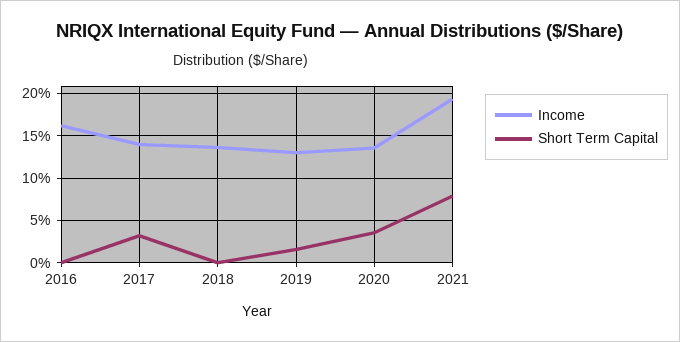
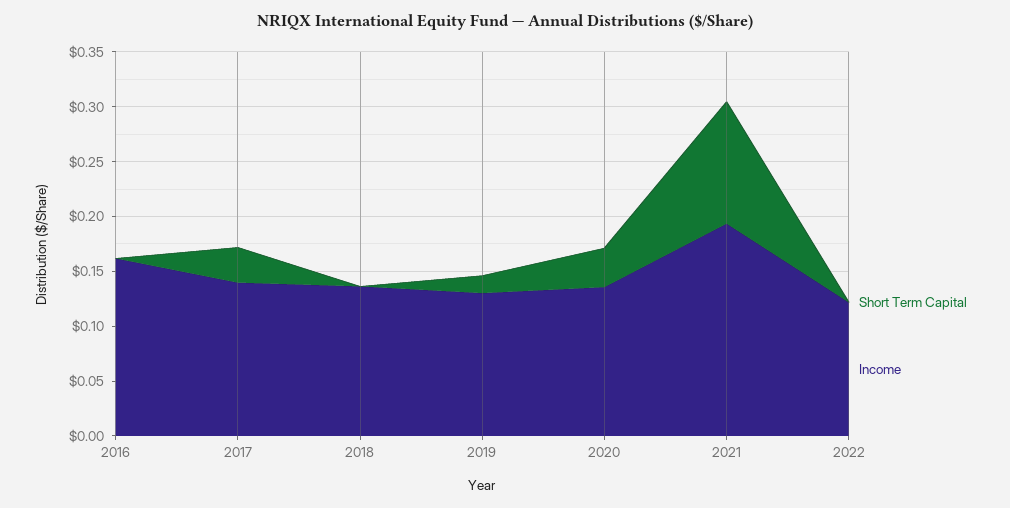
Short Term Capital, 2021: 0.08 -> 0.11
Short Term Capital, 2022: none -> 0
Income, 2022: none -> 0.12

